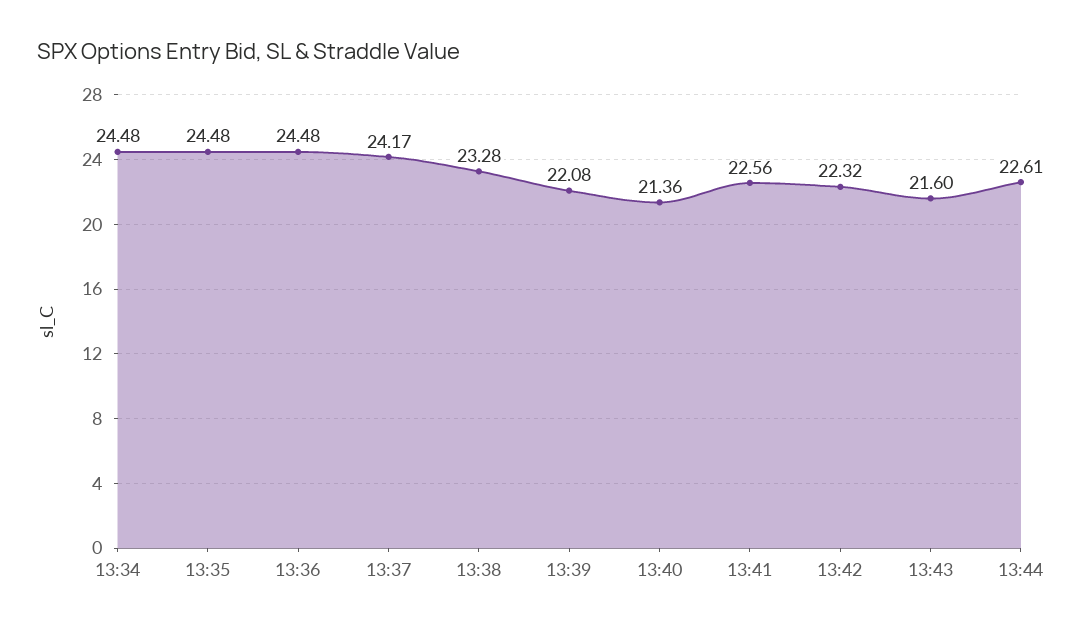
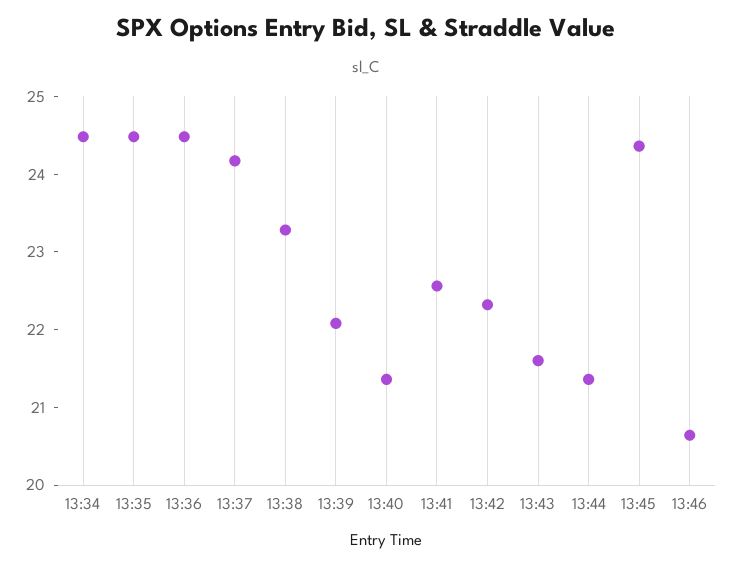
13:44: 22.61 -> 21.4
13:45: none -> 24.4
13:46: none -> 20.6

